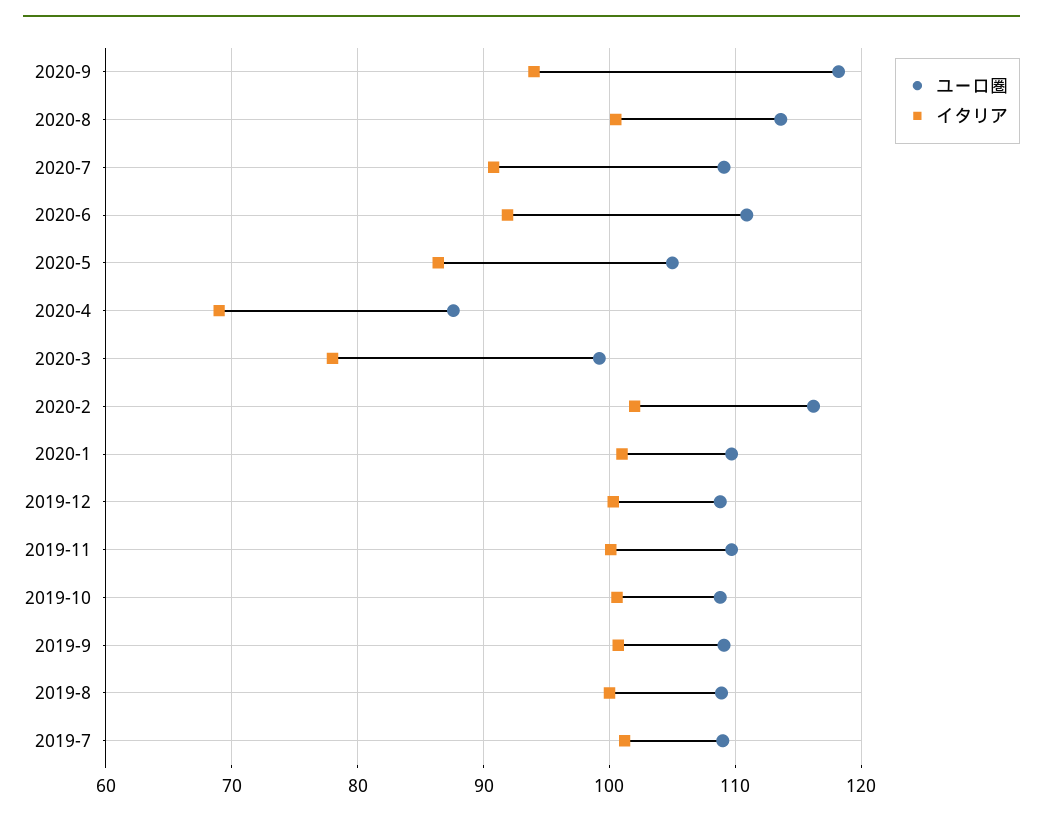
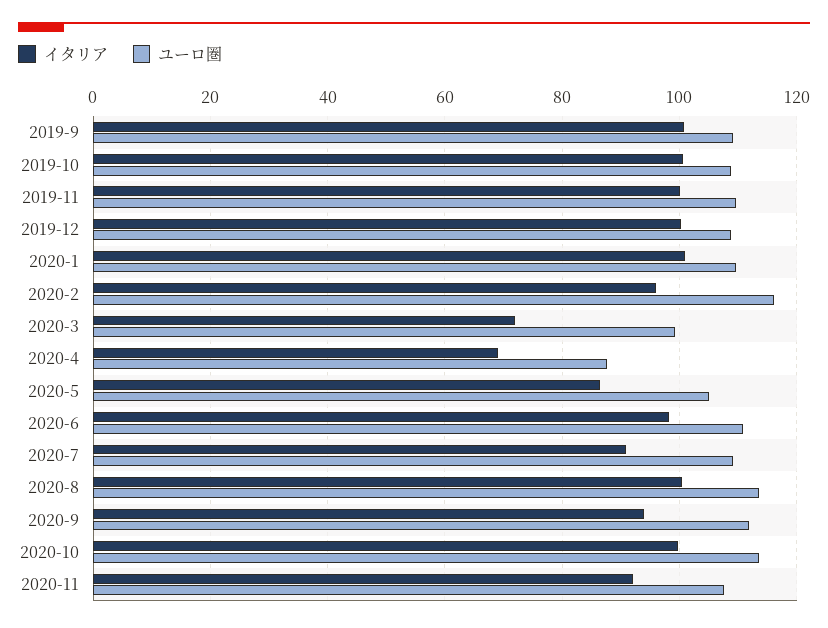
ユーロ圏, 2020-9: 118 -> 112
イタリア, 2020-6: 92 -> 98
イタリア, 2020-3: 78 -> 72
イタリア, 2020-2: 102 -> 96
ユーロ圏, 2019-8: 109 -> none
イタリア, 2019-8: 100 -> none
ユーロ圏, 2019-7: 109 -> none
イタリア, 2019-7: 101 -> none
イタリア, 2020-10: none -> 100
ユーロ圏, 2020-10: none -> 114
イタリア, 2020-11: none -> 92
ユーロ圏, 2020-11: none -> 108

